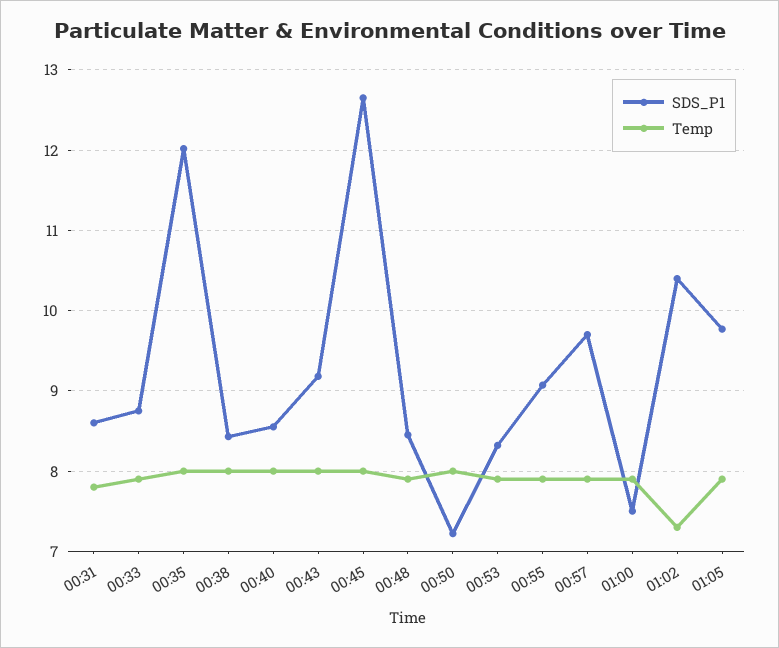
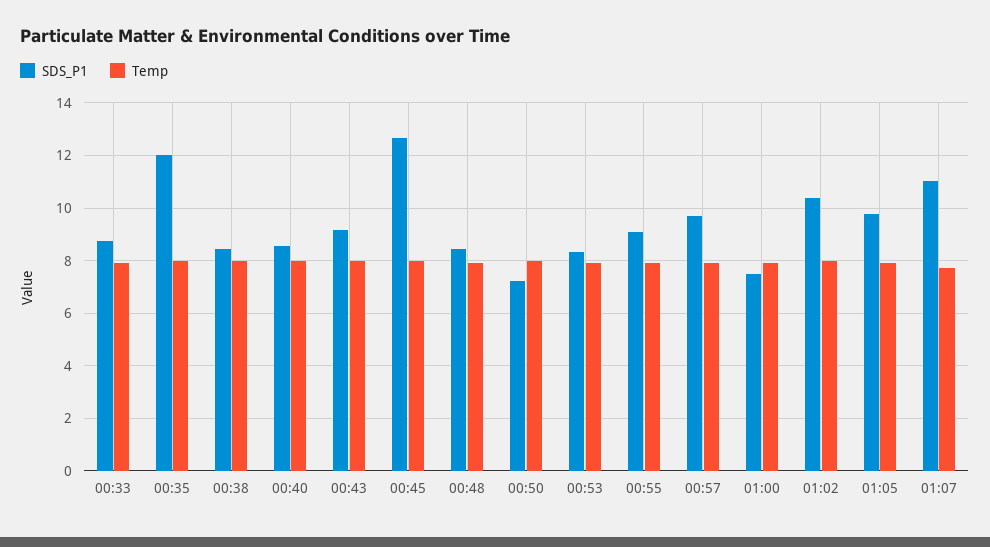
SDS_P1, 00:31: 8.6 -> none
Temp, 00:31: 7.8 -> none
Temp, 01:02: 7.3 -> 8
SDS_P1, 01:07: none -> 11
Temp, 01:07: none -> 7.75

